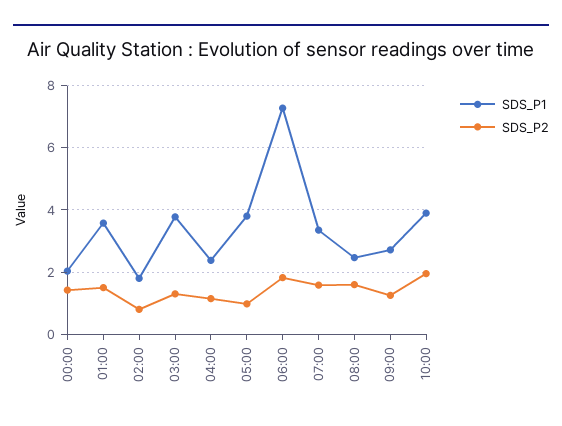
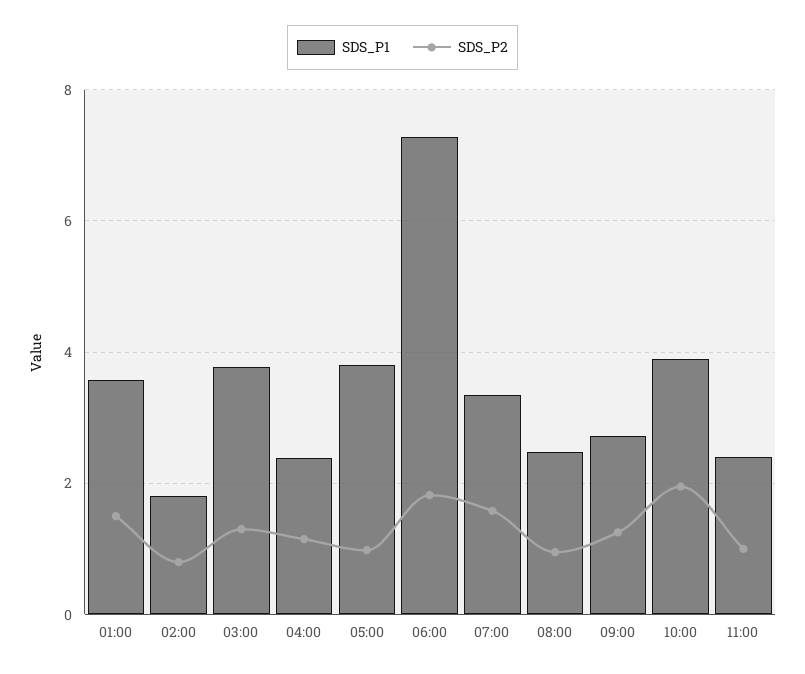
SDS_P1, 00:00: 2 -> none
SDS_P2, 00:00: 1.4 -> none
SDS_P2, 08:00: 1.6 -> 1
SDS_P1, 11:00: none -> 2.4
SDS_P2, 11:00: none -> 1

